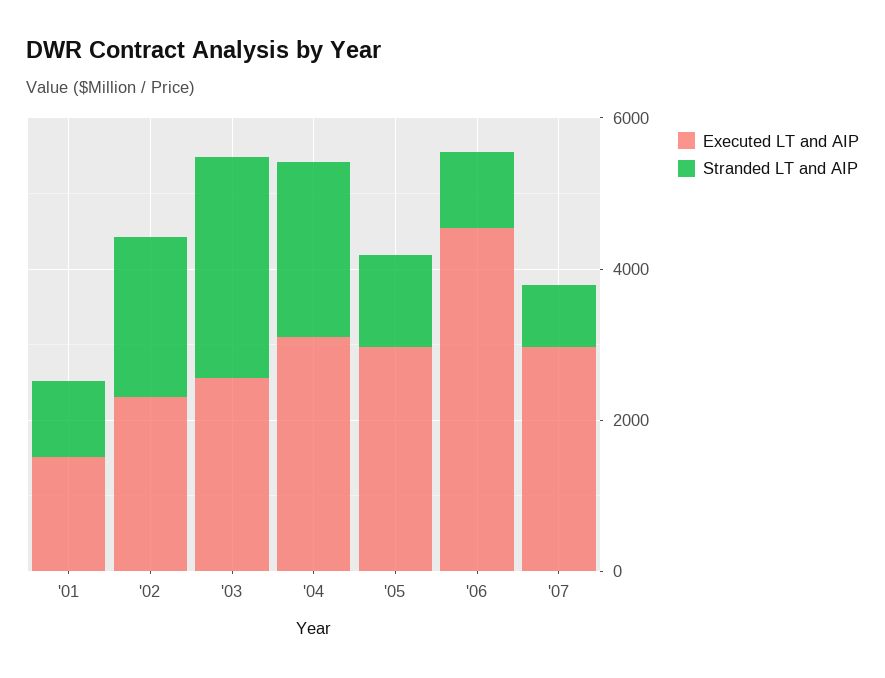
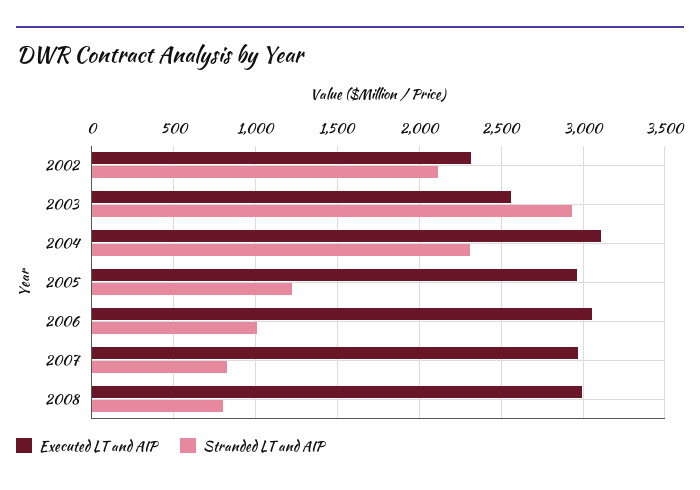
Executed LT and AIP, '01: 1500 -> none
Stranded LT and AIP, '01: 1000 -> none
Executed LT and AIP, '06: 4500 -> 3050
Executed LT and AIP, 2008: none -> 3000
Stranded LT and AIP, 2008: none -> 800

